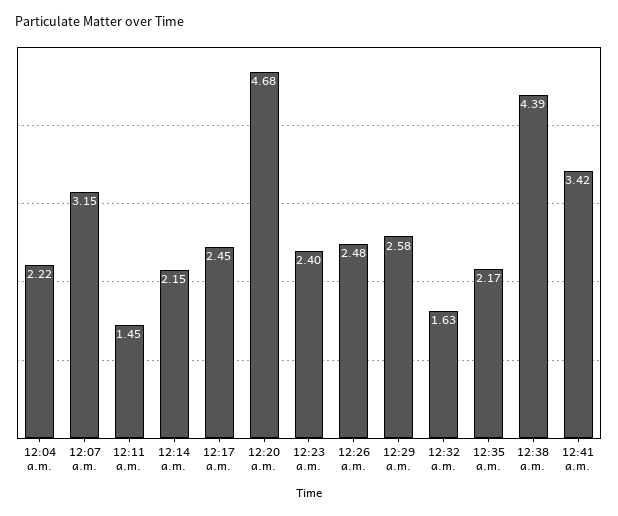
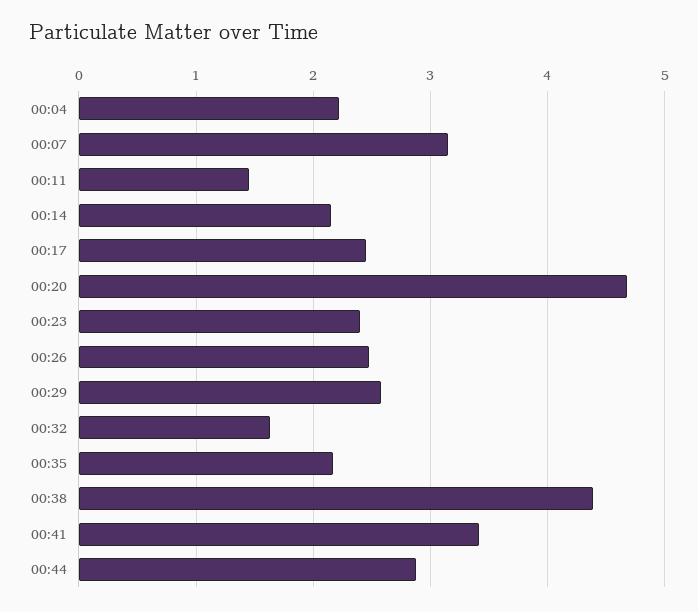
00:44: none -> 2.9

